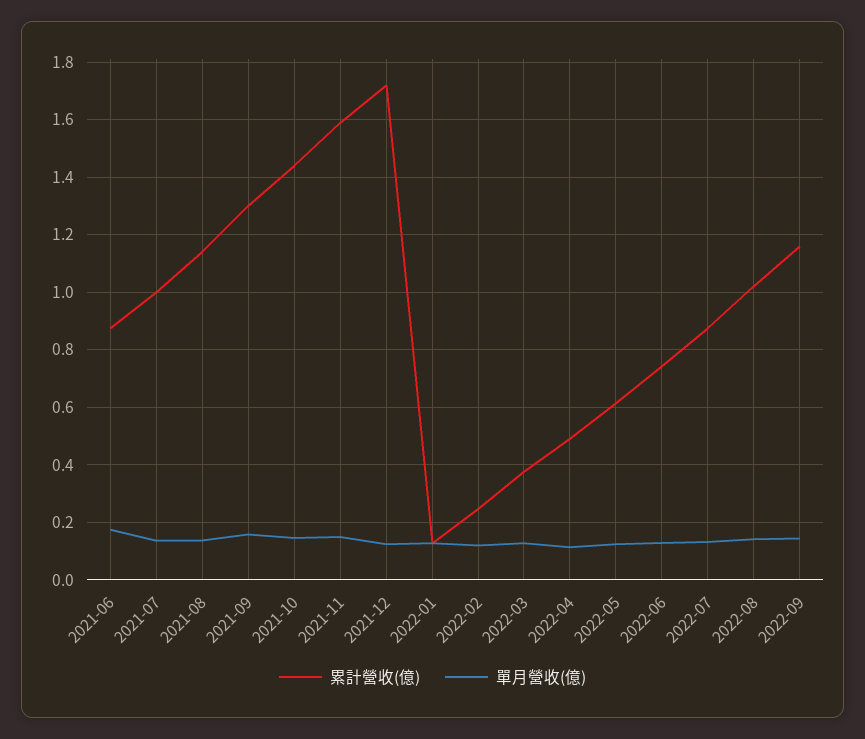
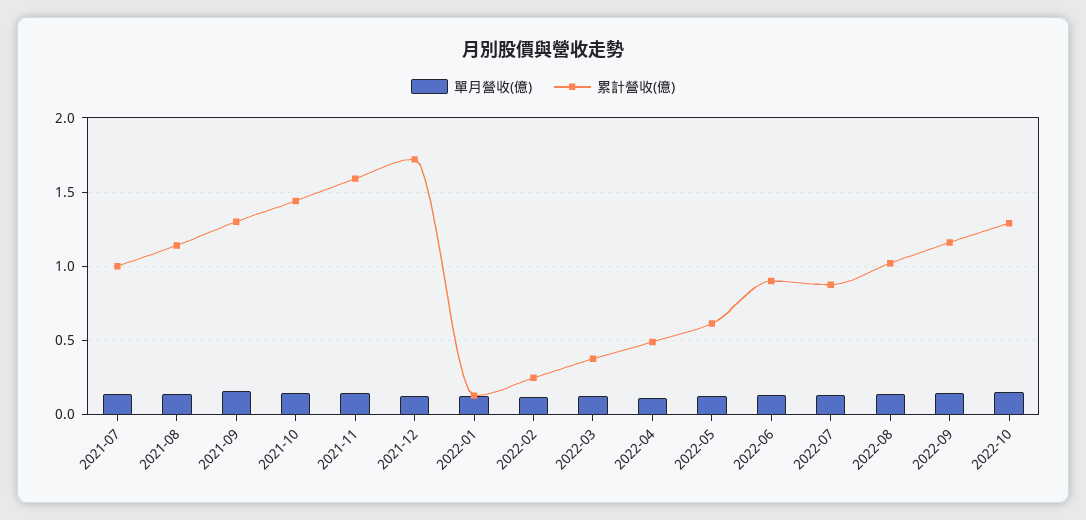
累計營收(億), 2021-06: 0.875 -> none
單月營收(億), 2021-06: 0.175 -> none
累計營收(億), 2022-06: 0.75 -> 0.9
單月營收(億), 2022-10: none -> 0.15
累計營收(億), 2022-10: none -> 1.3

